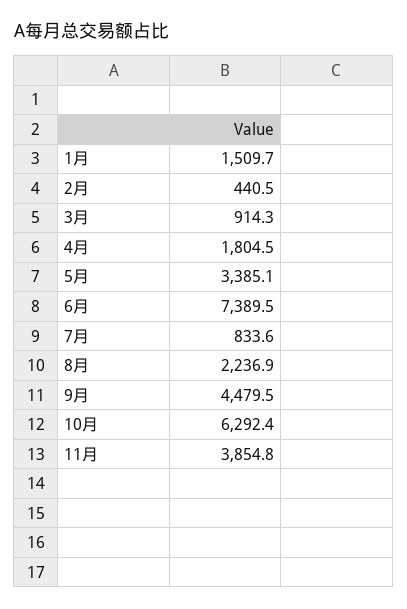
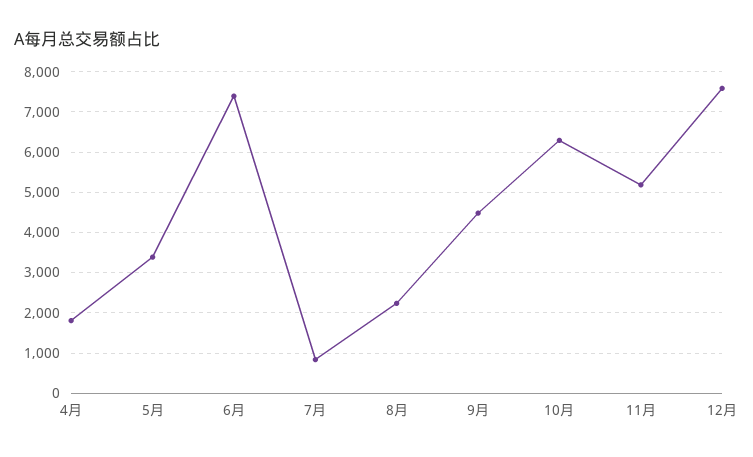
1月: 1509.7 -> none
2月: 440.5 -> none
3月: 914.3 -> none
11月: 3854.8 -> 5200
12月: none -> 7600

